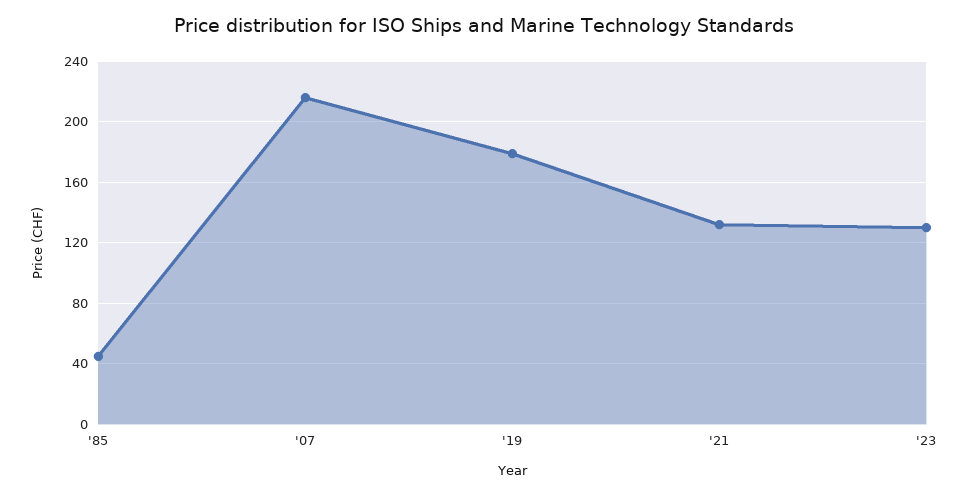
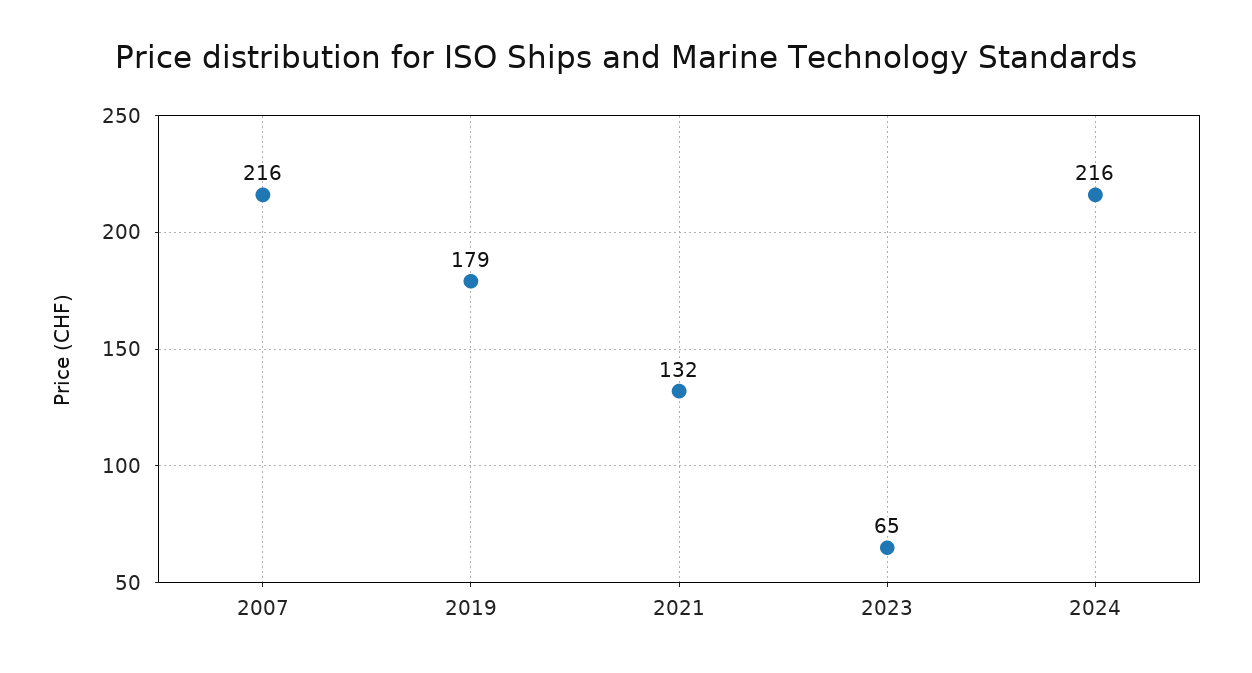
'85: 45 -> none
'23: 130 -> 65
2024: none -> 216

